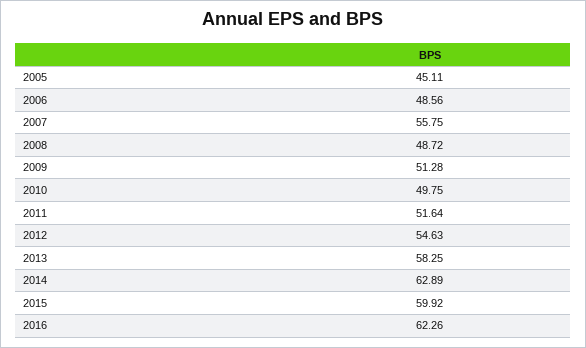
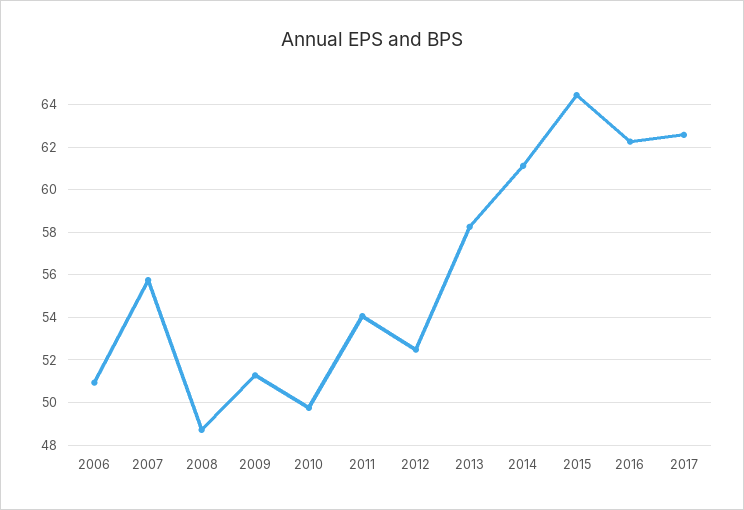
2005: 45.11 -> none
2006: 48.56 -> 51
2011: 51.64 -> 54
2012: 54.63 -> 52.5
2014: 62.89 -> 61
2015: 59.92 -> 64.5
2017: none -> 62.5

